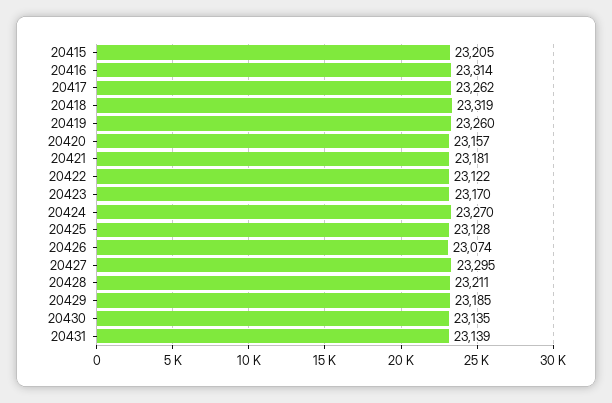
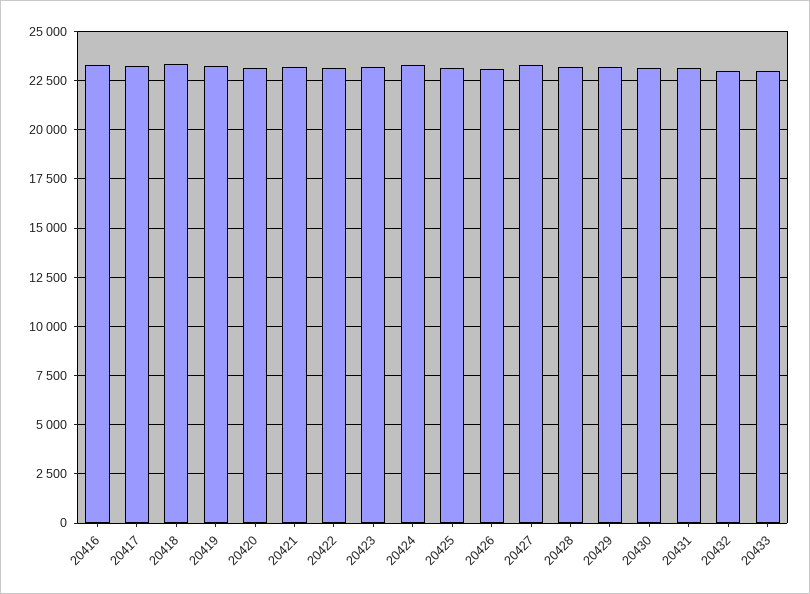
20415: 23205 -> none
20432: none -> 23000
20433: none -> 23000

